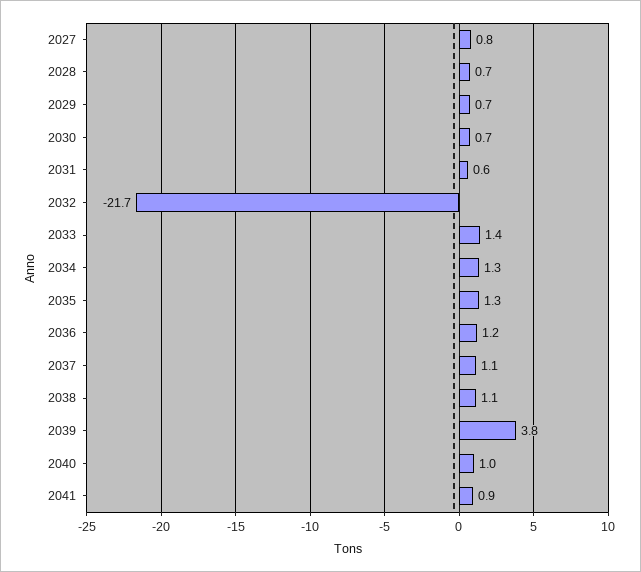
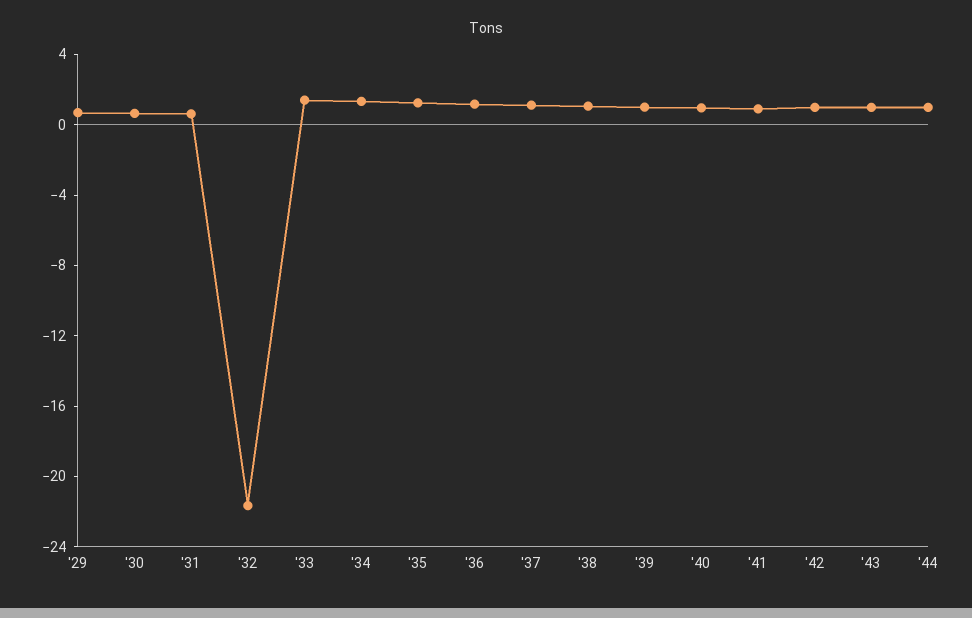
2027: 0.8 -> none
2028: 0.7 -> none
2039: 3.8 -> 1
'42: none -> 1
'43: none -> 1
'44: none -> 1

